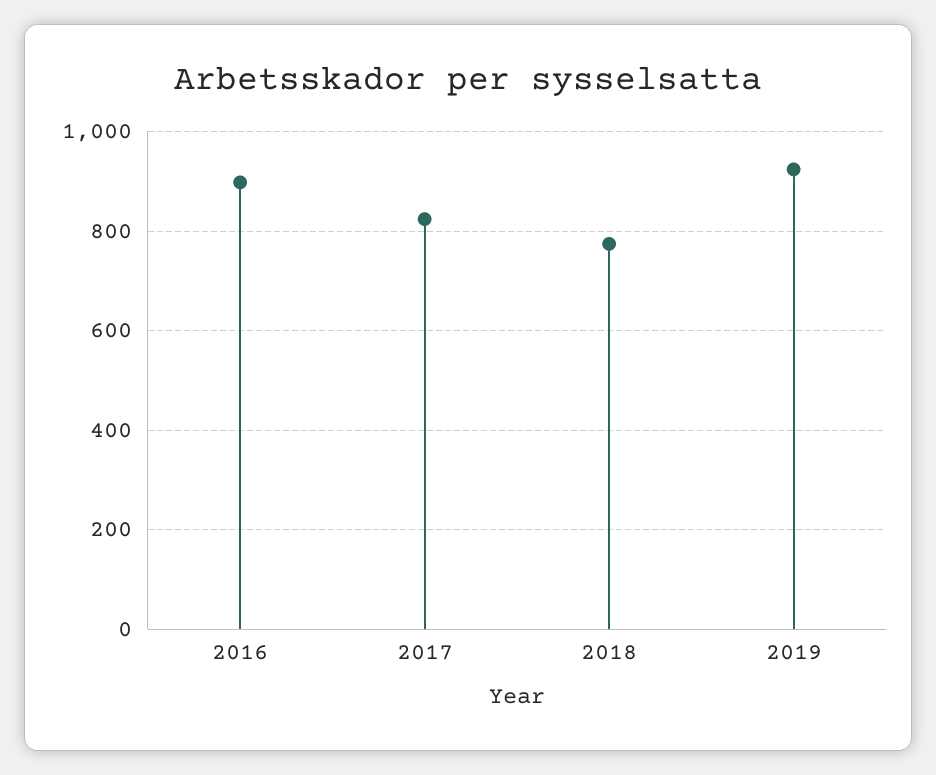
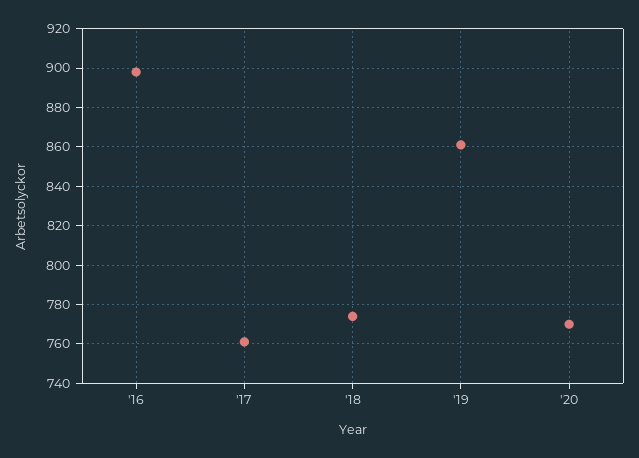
2017: 820 -> 760
2019: 920 -> 860
'20: none -> 770

